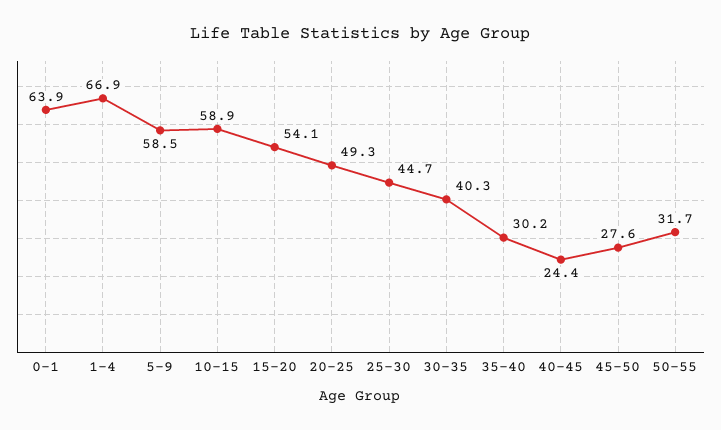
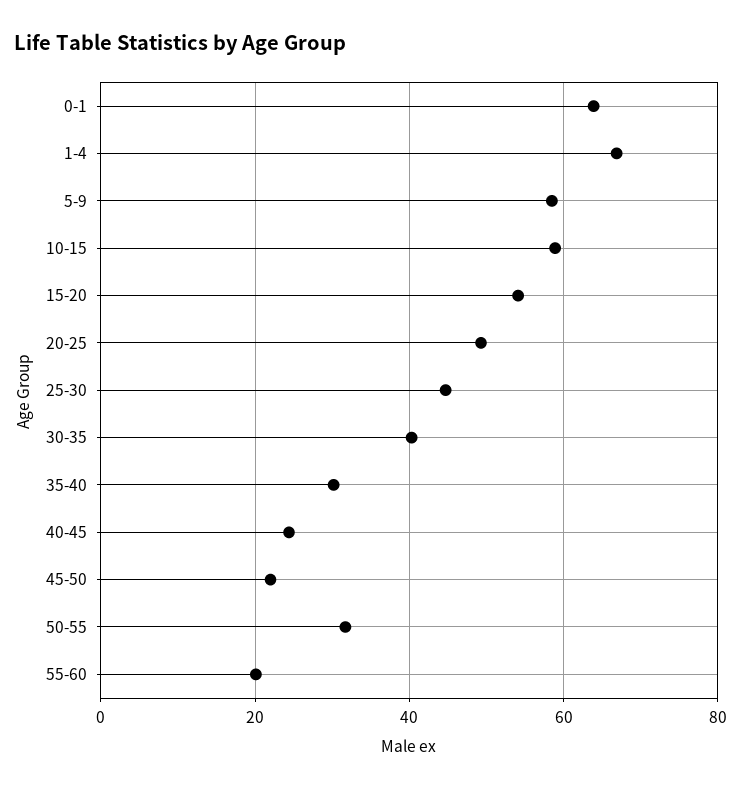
45-50: 27.6 -> 22
55-60: none -> 20

